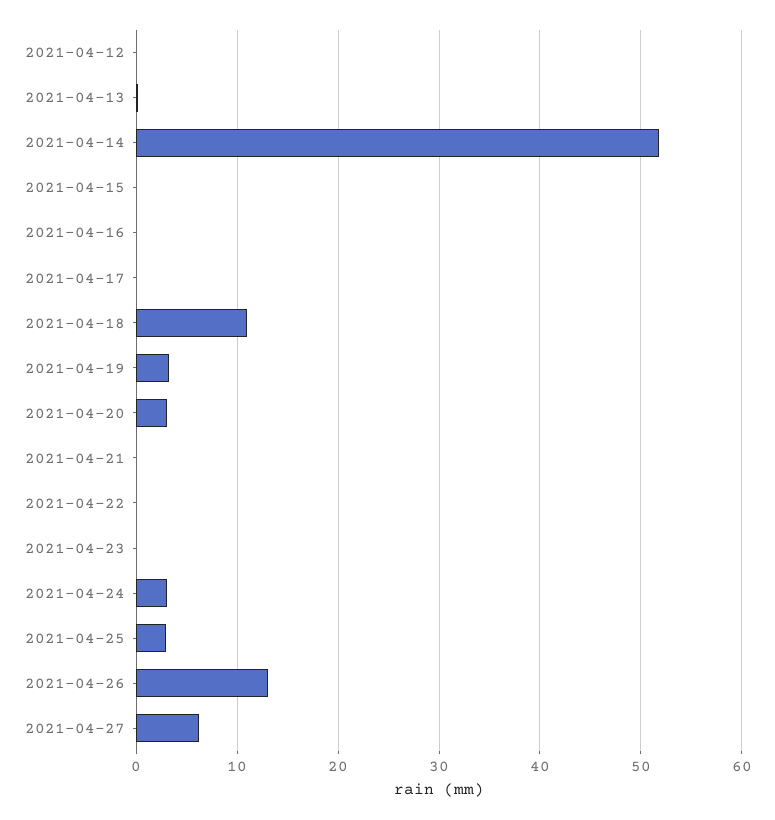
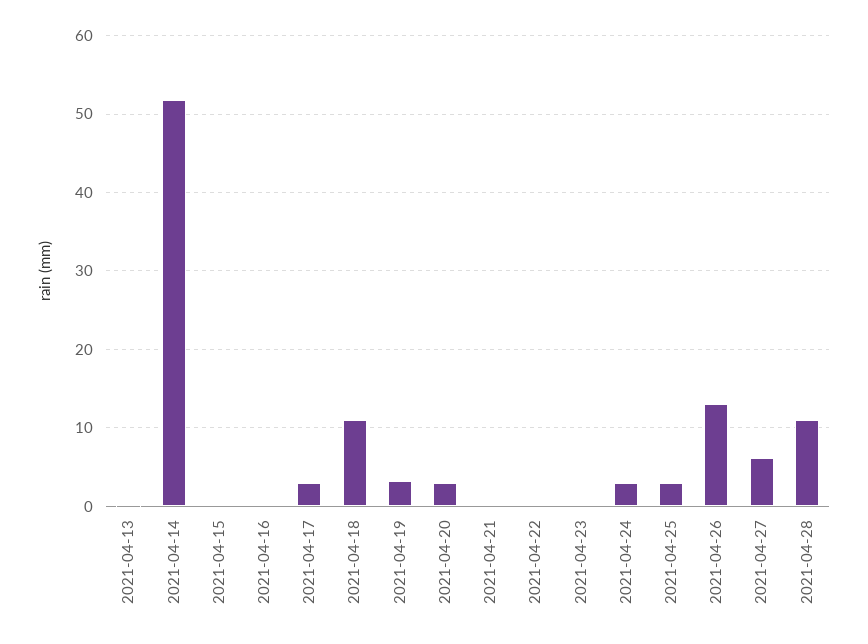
2021-04-12: 0 -> none
2021-04-17: 0 -> 3
2021-04-28: none -> 11

